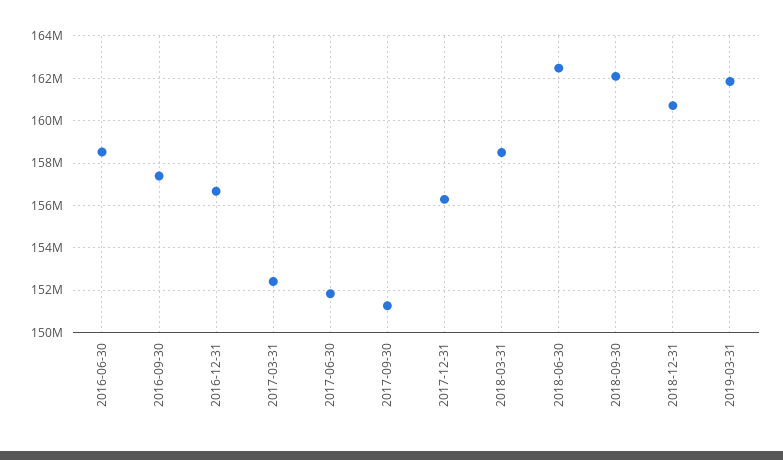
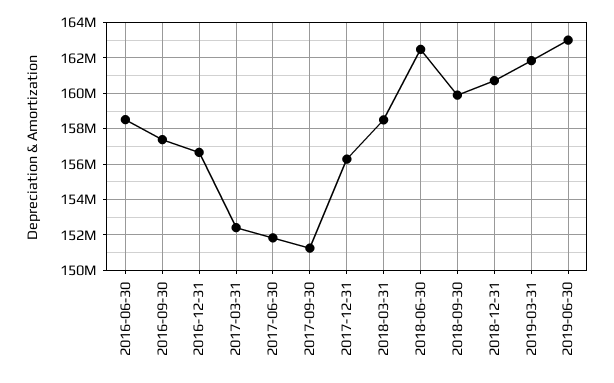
2018-09-30: 162000000 -> 160000000
2019-06-30: none -> 163000000

